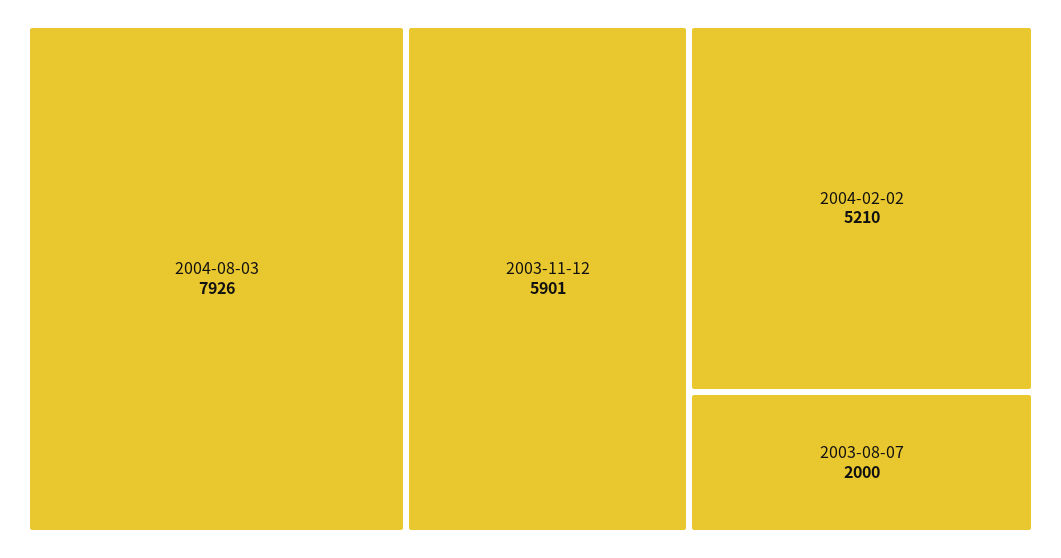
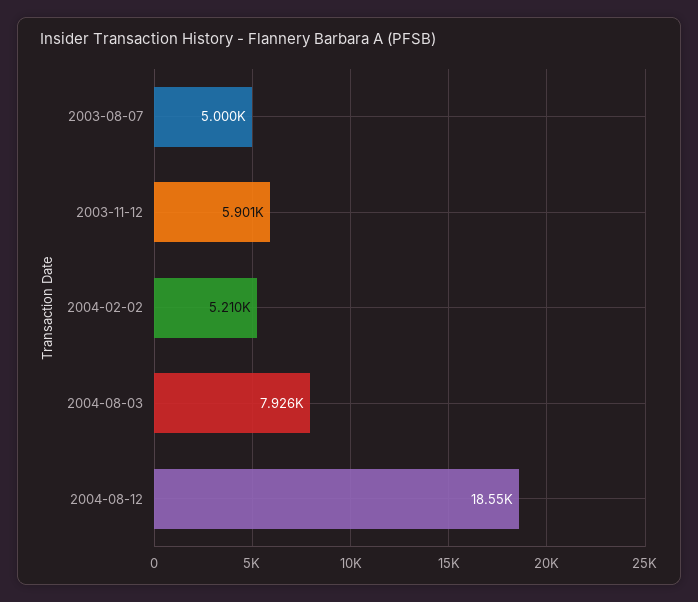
2003-08-07: 2000 -> 5000
2004-08-12: none -> 18550

